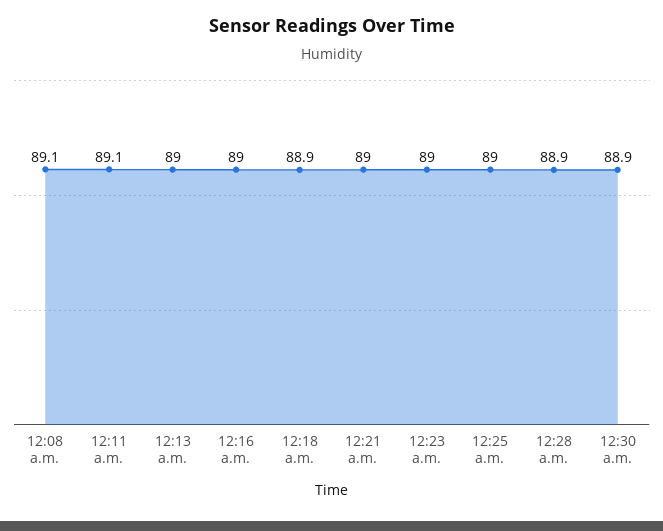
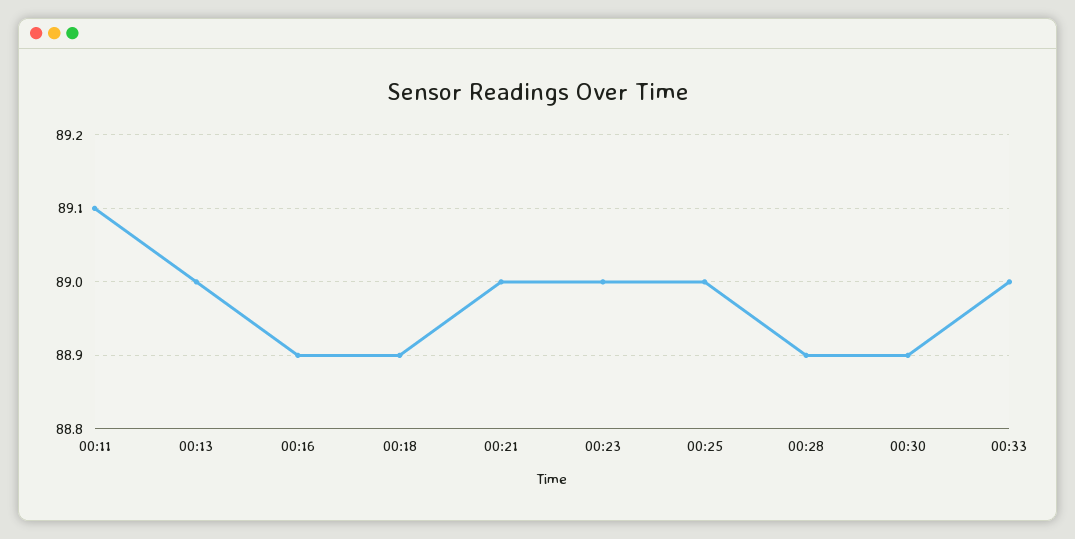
12:08 a.m.: 89.1 -> none
12:16 a.m.: 89 -> 88.9
00:33: none -> 89

